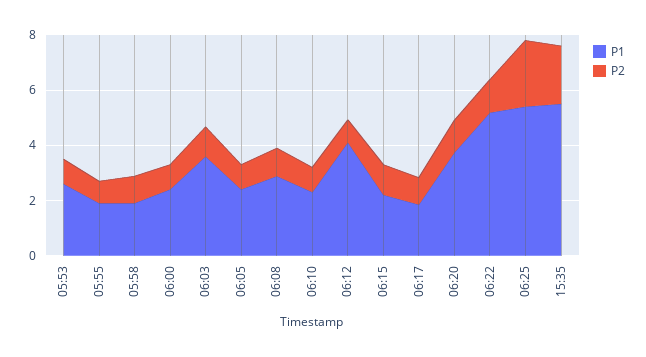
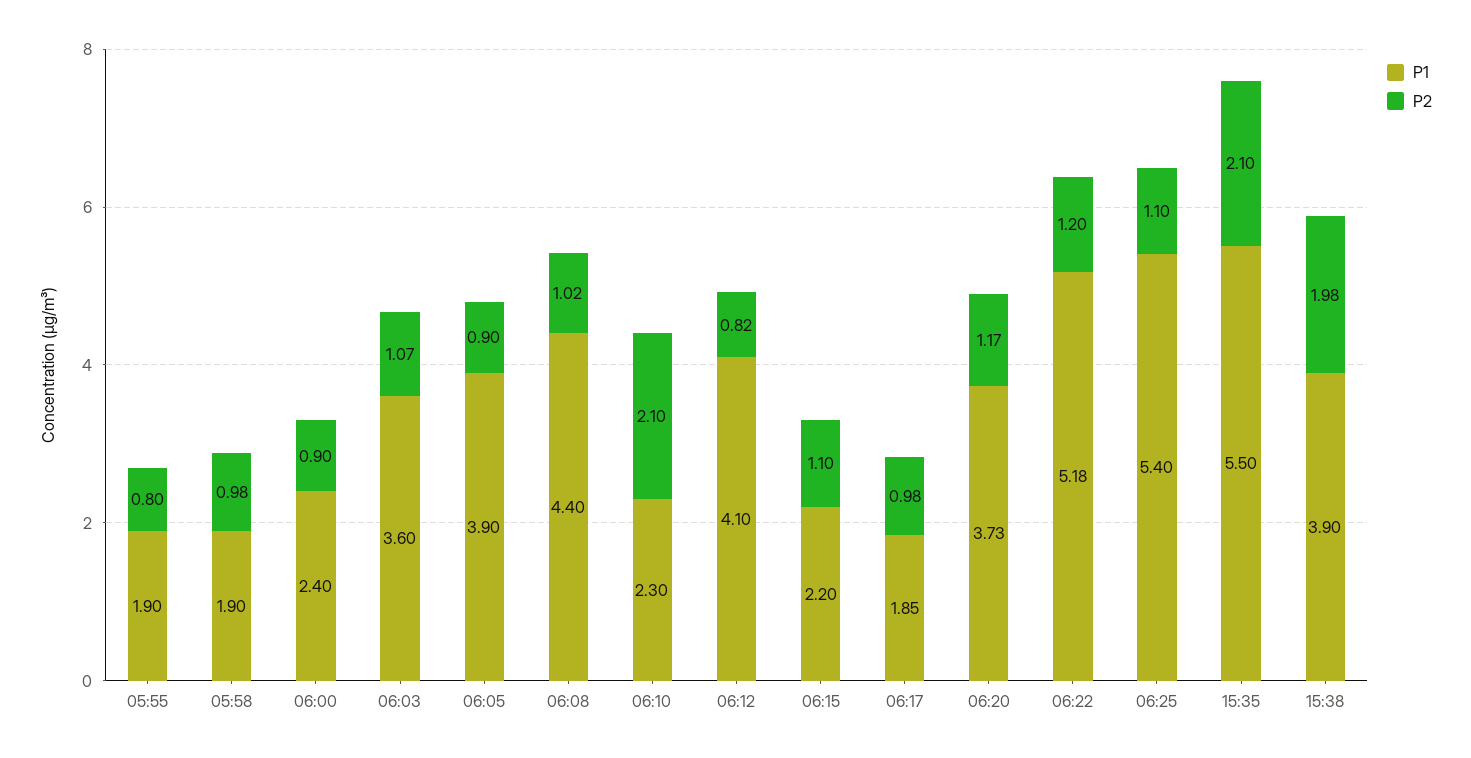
P1, 05:53: 2.5 -> none
P2, 05:53: 1 -> none
P1, 06:05: 2.5 -> 3.9
P1, 06:08: 3 -> 4.4
P2, 06:10: 1 -> 2.1
P2, 06:25: 2.5 -> 1.1
P1, 15:38: none -> 3.9
P2, 15:38: none -> 1.98

